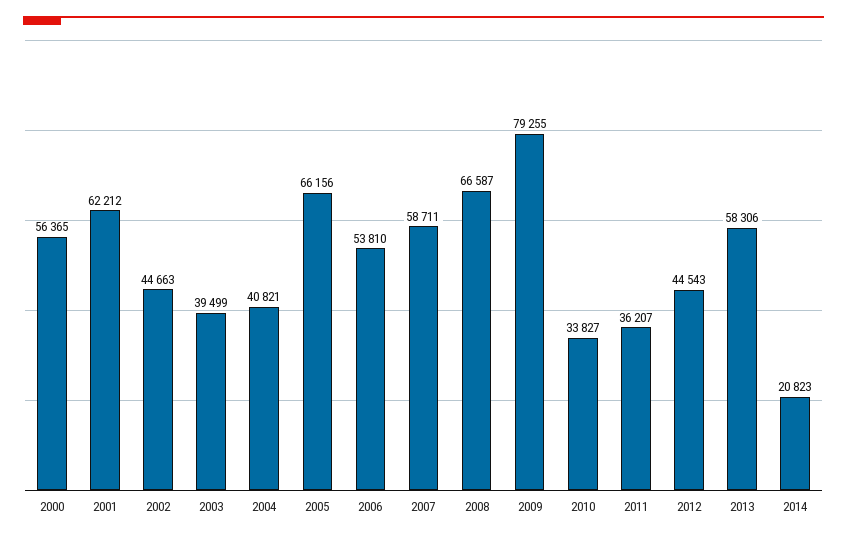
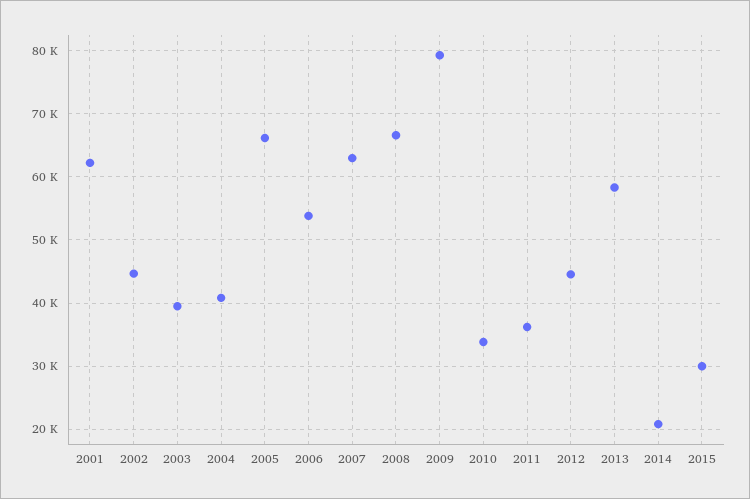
2000: 56365 -> none
2007: 58711 -> 63000
2015: none -> 30000

